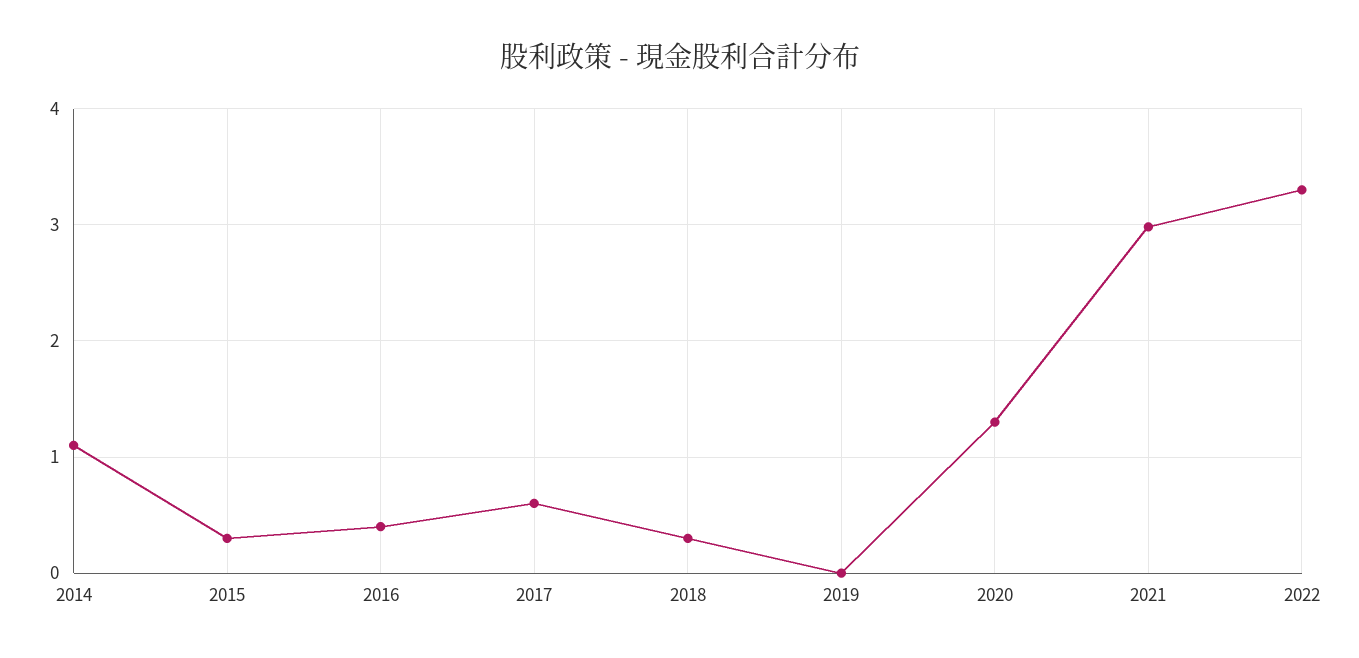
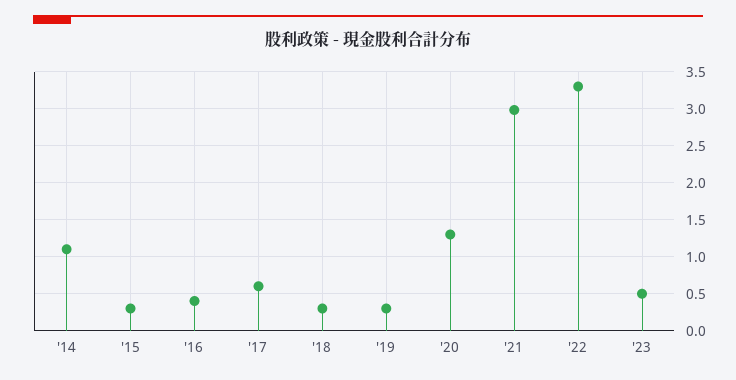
2019: 0 -> 0.3
'23: none -> 0.5

